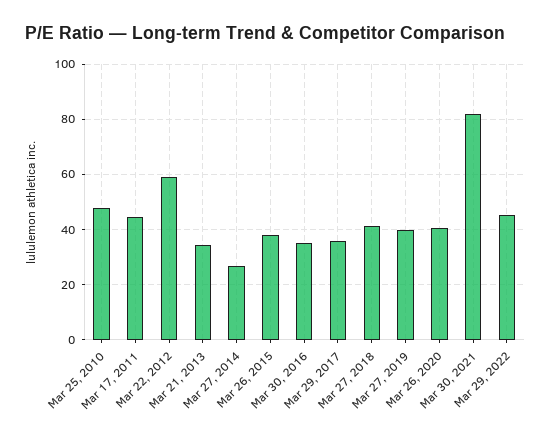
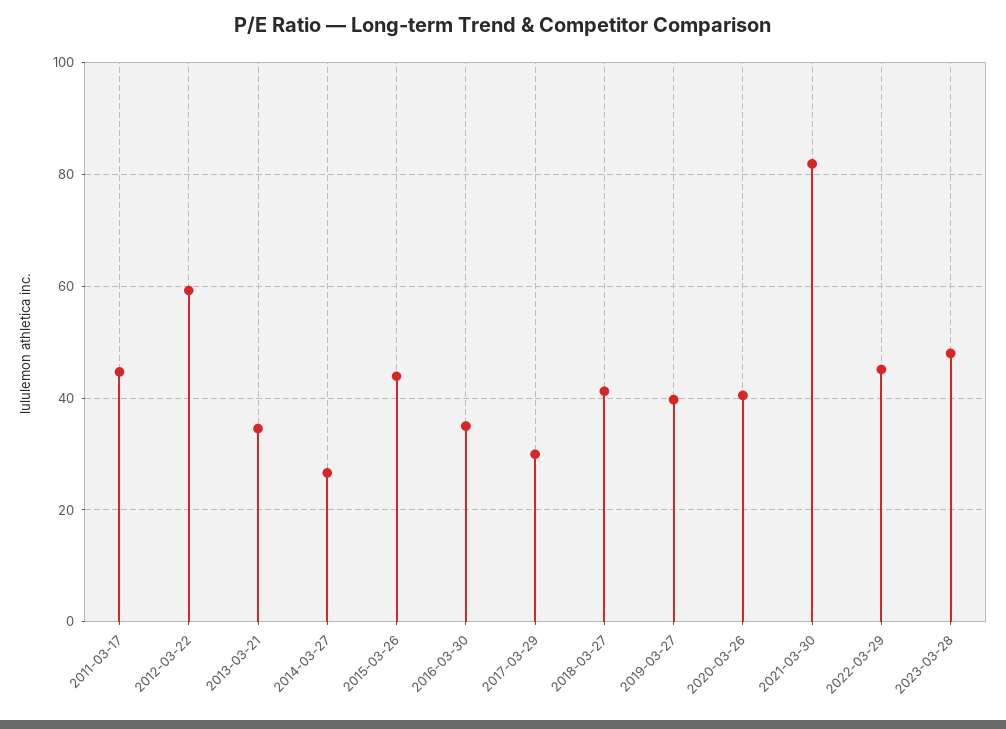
Mar 25, 2010: 47.5 -> none
Mar 26, 2015: 37.5 -> 44
Mar 29, 2017: 35 -> 30
2023-03-28: none -> 48

